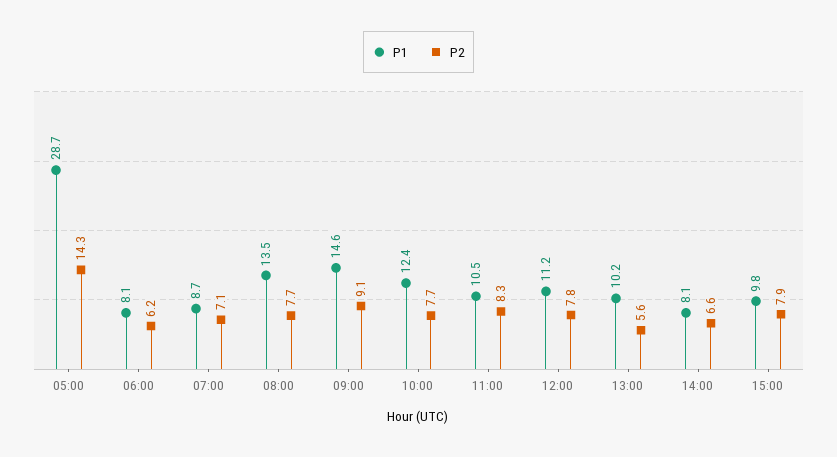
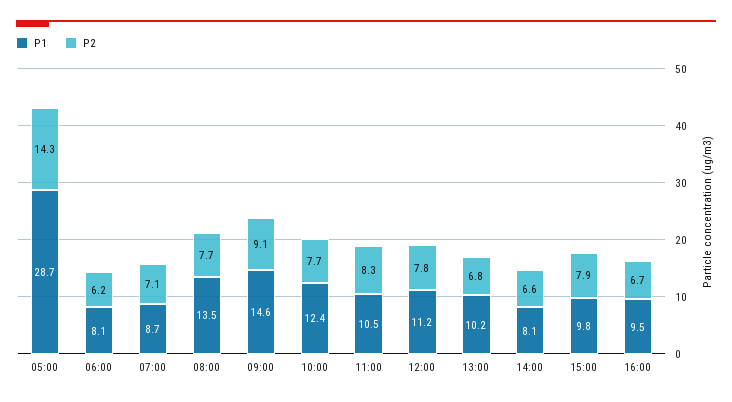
P2, 13:00: 5.6 -> 6.8
P1, 16:00: none -> 9.5
P2, 16:00: none -> 6.7

